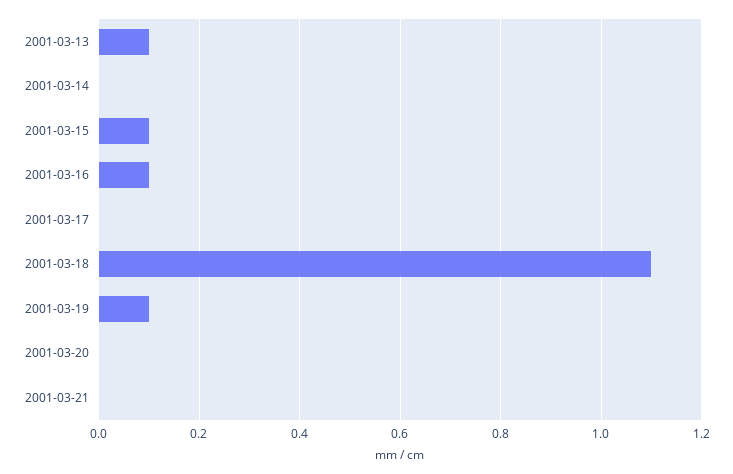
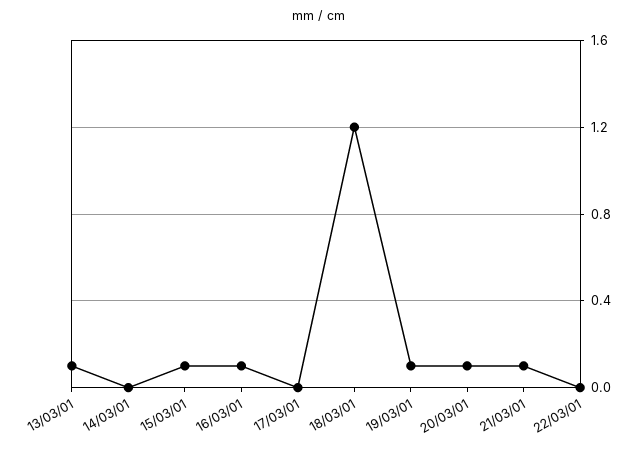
2001-03-18: 1.1 -> 1.2
2001-03-20: 0 -> 0.1
2001-03-21: 0 -> 0.1
22/03/01: none -> 0

